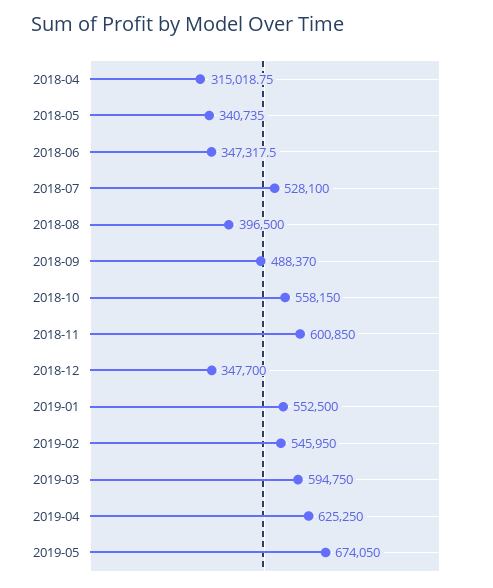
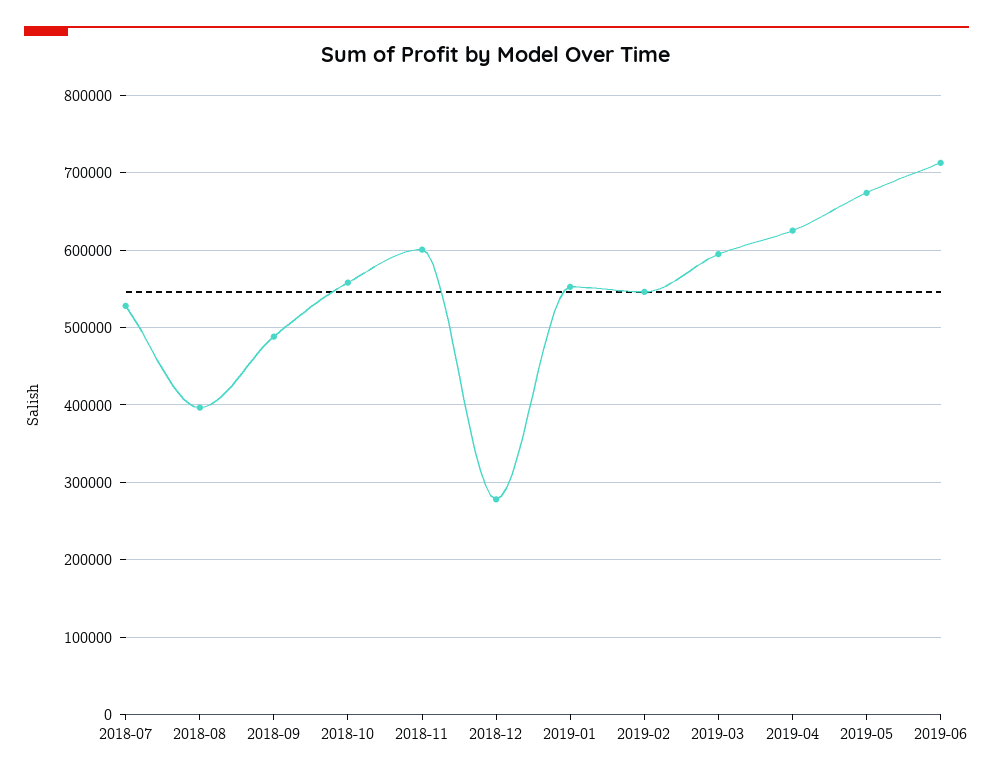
2018-04: 315018.75 -> none
2018-05: 340735 -> none
2018-06: 347317.5 -> none
2018-12: 347700 -> 280000
2019-06: none -> 710000

